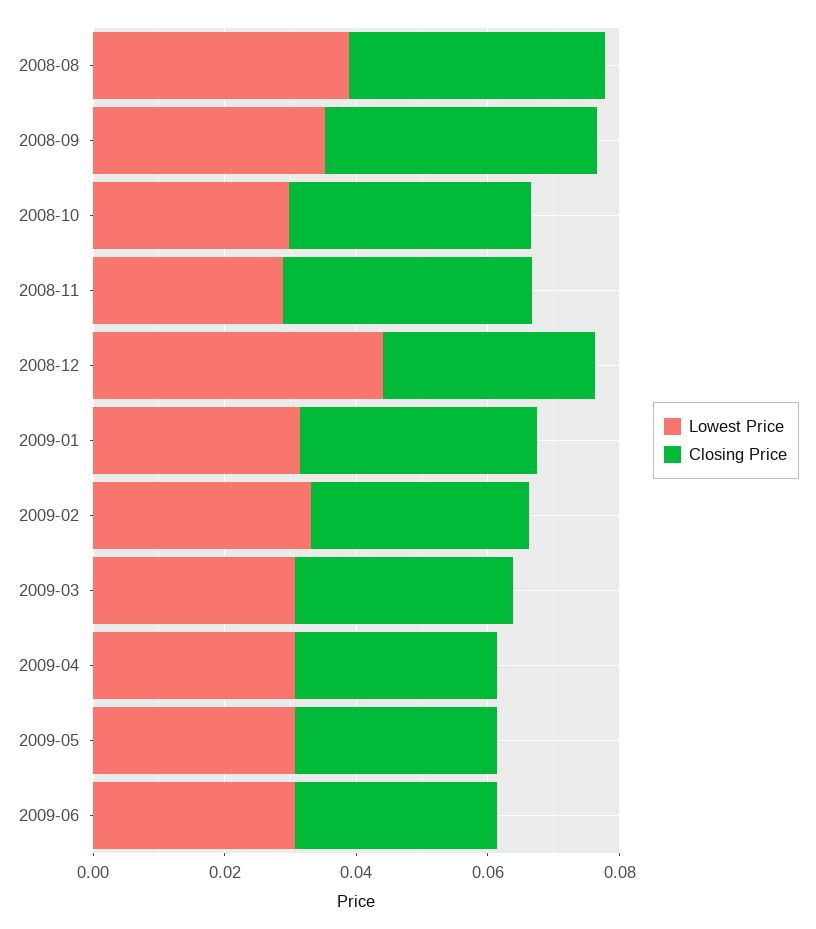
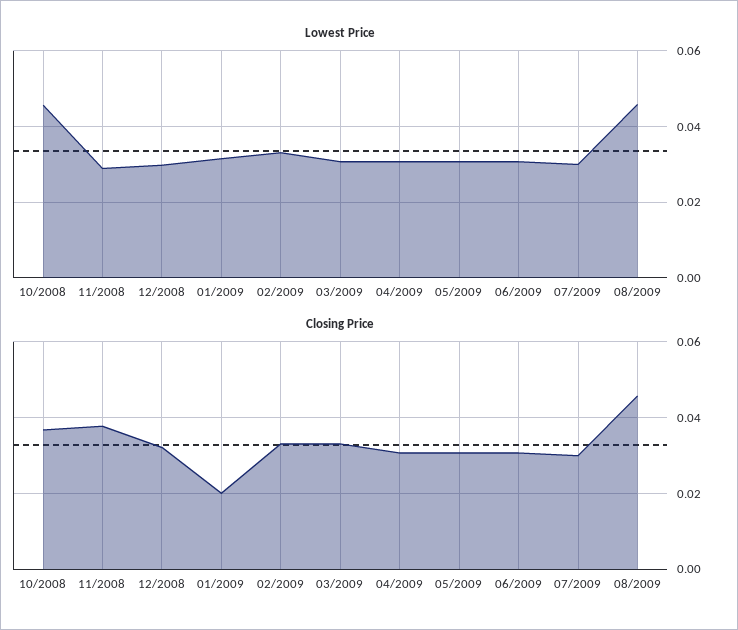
Lowest Price, 2008-08: 0.04 -> none
Closing Price, 2008-08: 0.04 -> none
Lowest Price, 2008-09: 0.035 -> none
Closing Price, 2008-09: 0.04 -> none
Lowest Price, 2008-10: 0.03 -> 0.046
Lowest Price, 2008-12: 0.045 -> 0.03
Closing Price, 2009-01: 0.035 -> 0.02
Lowest Price, 07/2009: none -> 0.03
Lowest Price, 08/2009: none -> 0.046
Closing Price, 07/2009: none -> 0.03
Closing Price, 08/2009: none -> 0.046

